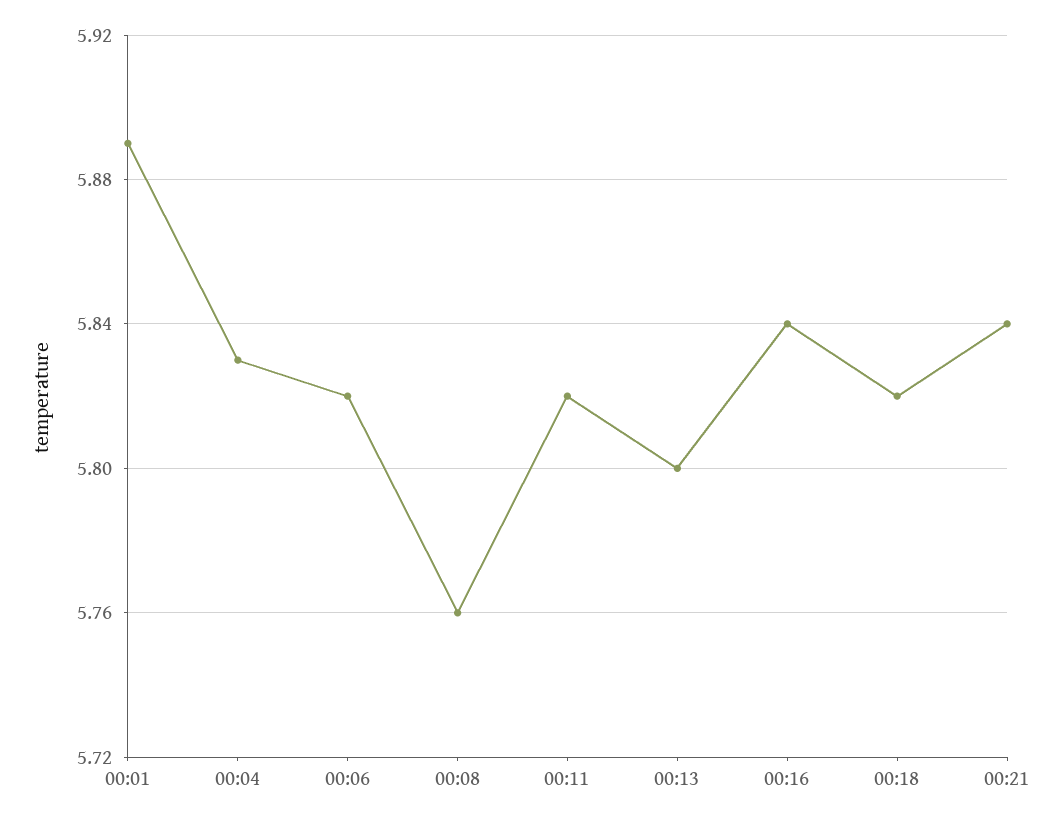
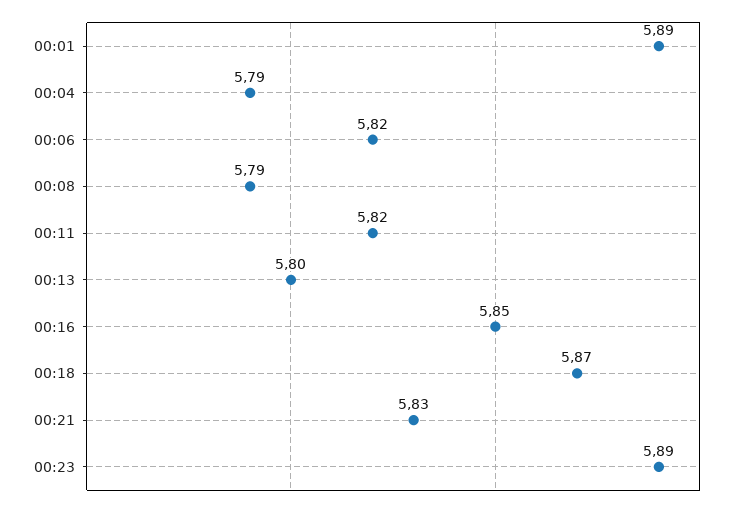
00:04: 5.83 -> 5.79
00:08: 5.76 -> 5.79
00:16: 5.84 -> 5.85
00:18: 5.82 -> 5.87
00:21: 5.84 -> 5.83
00:23: none -> 5.89

